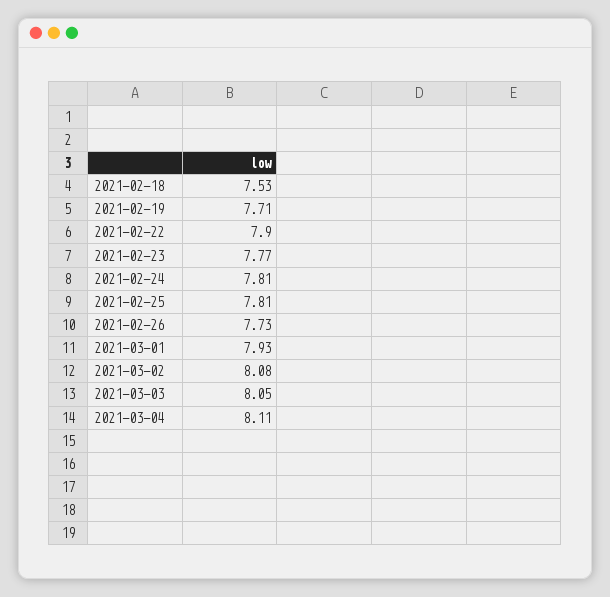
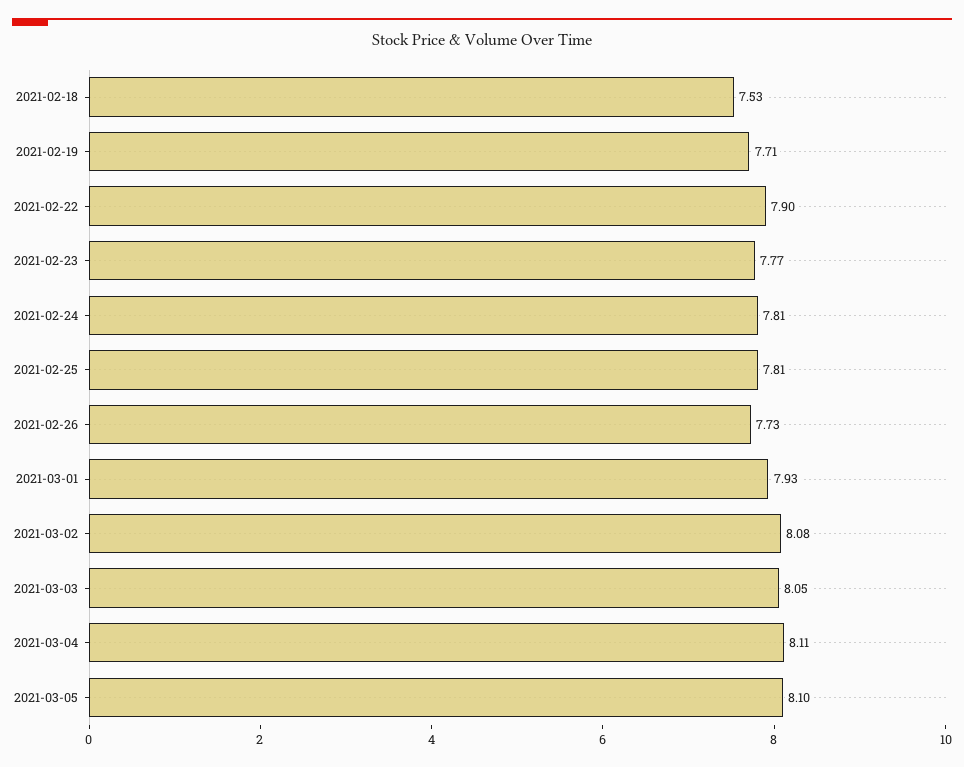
2021-03-05: none -> 8.1

